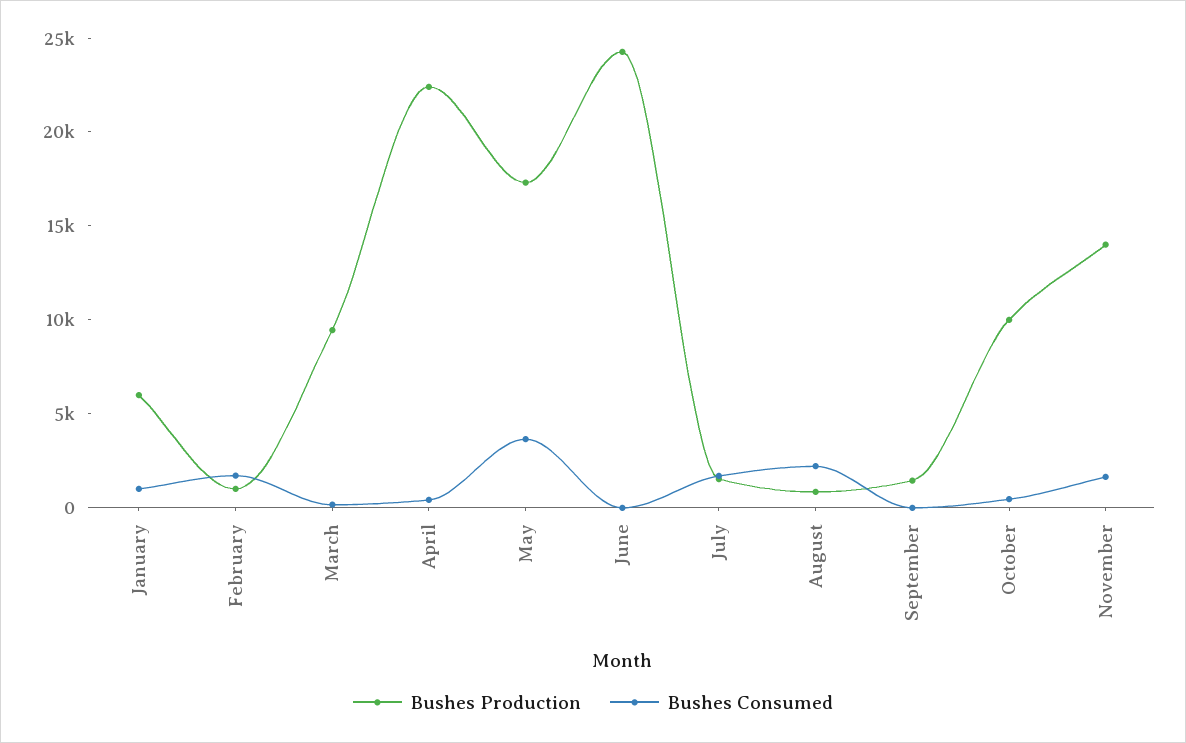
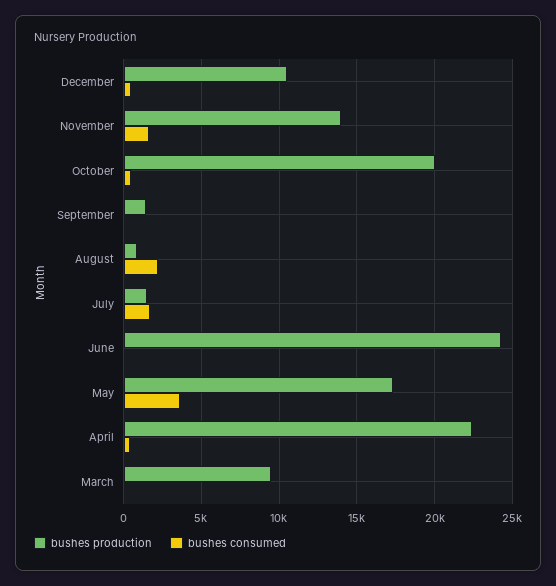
Bushes Production, January: 6000 -> none
Bushes Consumed, January: 1000 -> none
Bushes Production, February: 1000 -> none
Bushes Consumed, February: 2000 -> none
Bushes Production, October: 10000 -> 20000
Bushes Production, December: none -> 10500
Bushes Consumed, December: none -> 500

